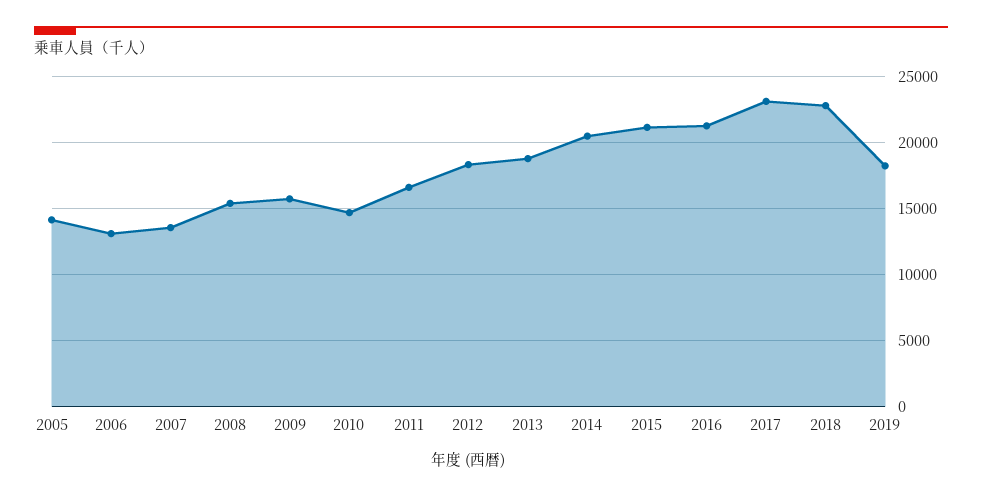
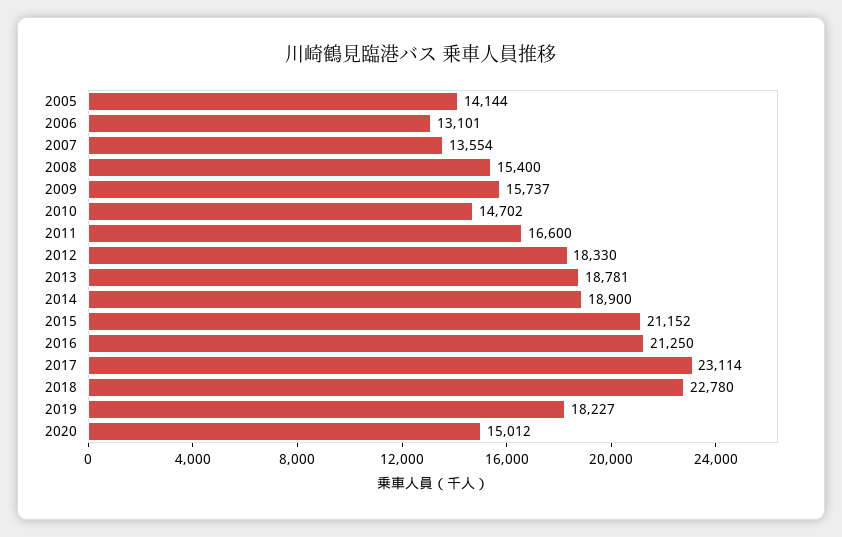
2014: 20500 -> 18900
2020: none -> 15012

